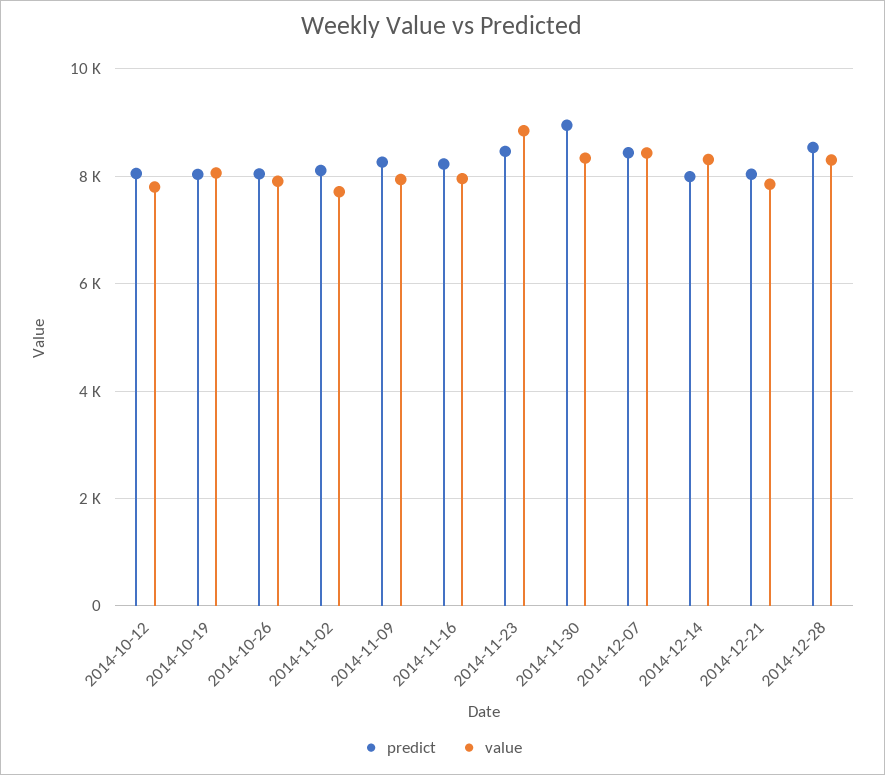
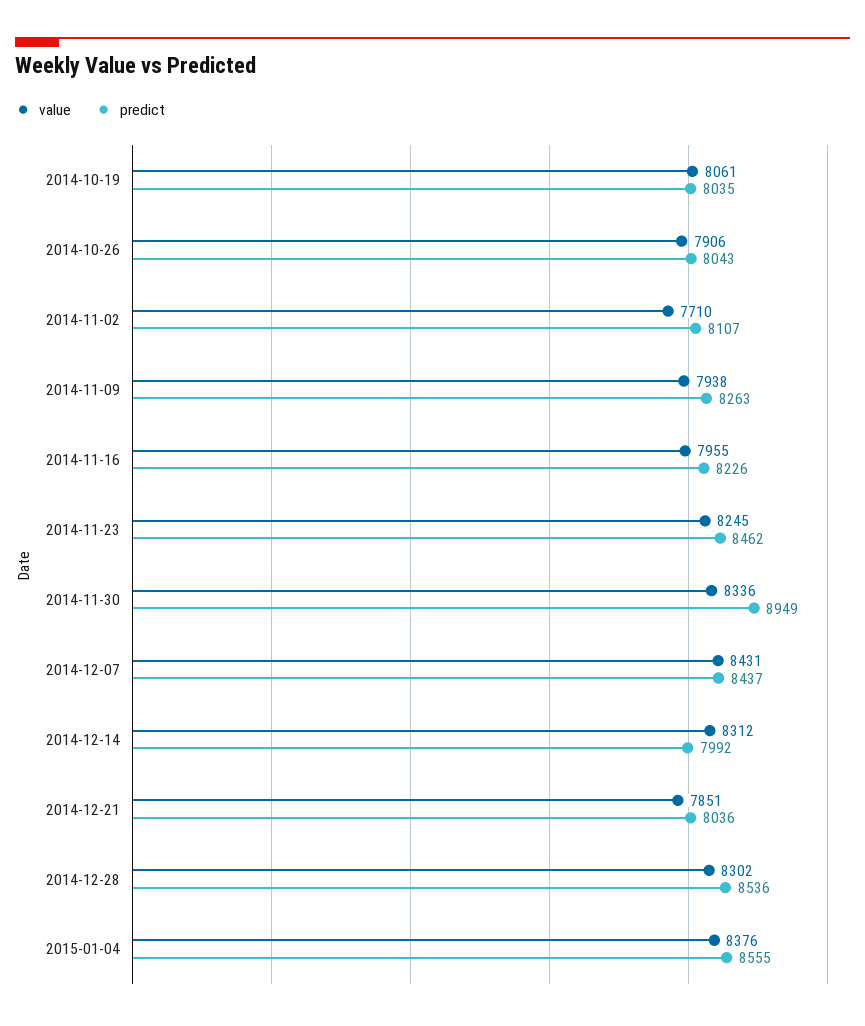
predict, 2014-10-12: 8000 -> none
value, 2014-10-12: 7800 -> none
value, 2014-11-23: 8800 -> 8245
value, 2015-01-04: none -> 8376
predict, 2015-01-04: none -> 8555

